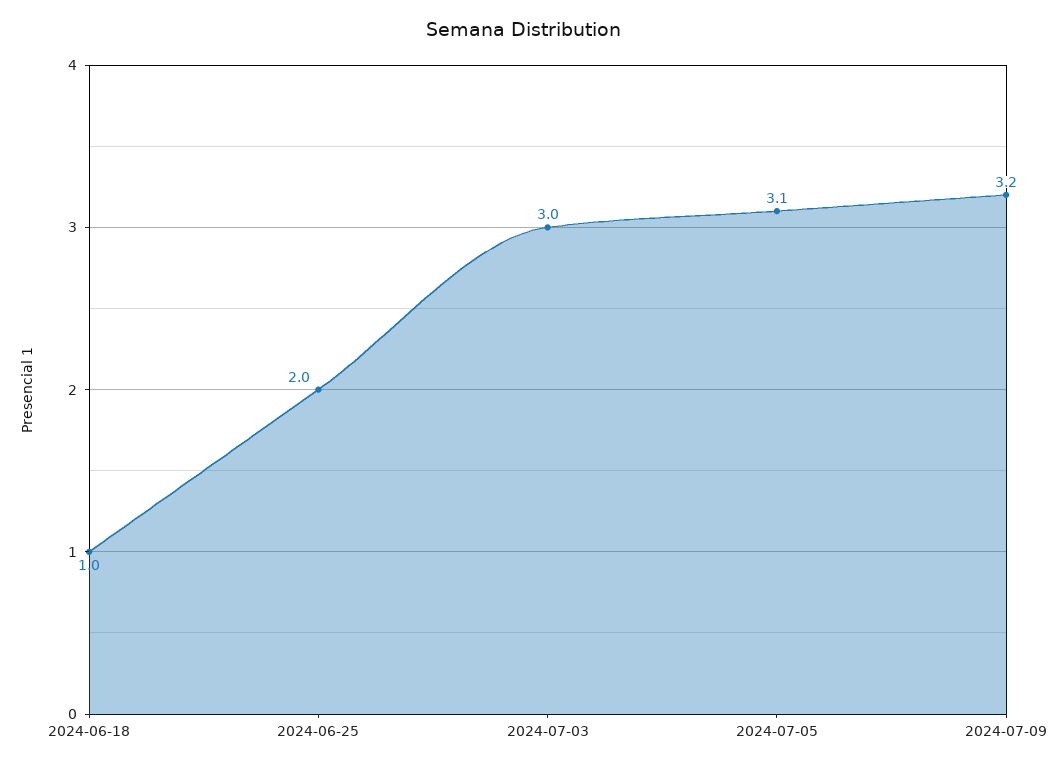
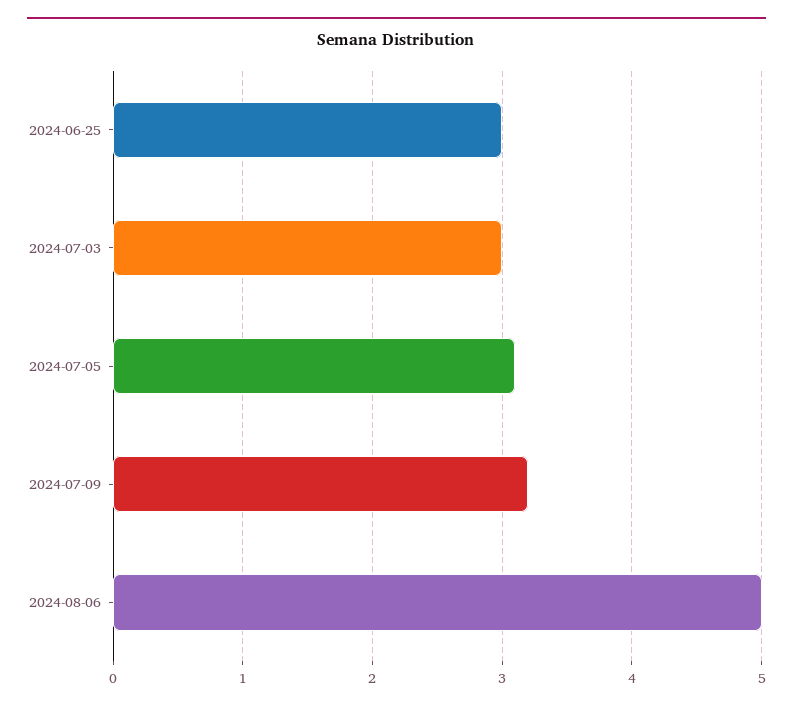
2024-06-18: 1 -> none
2024-06-25: 2 -> 3
2024-08-06: none -> 5

